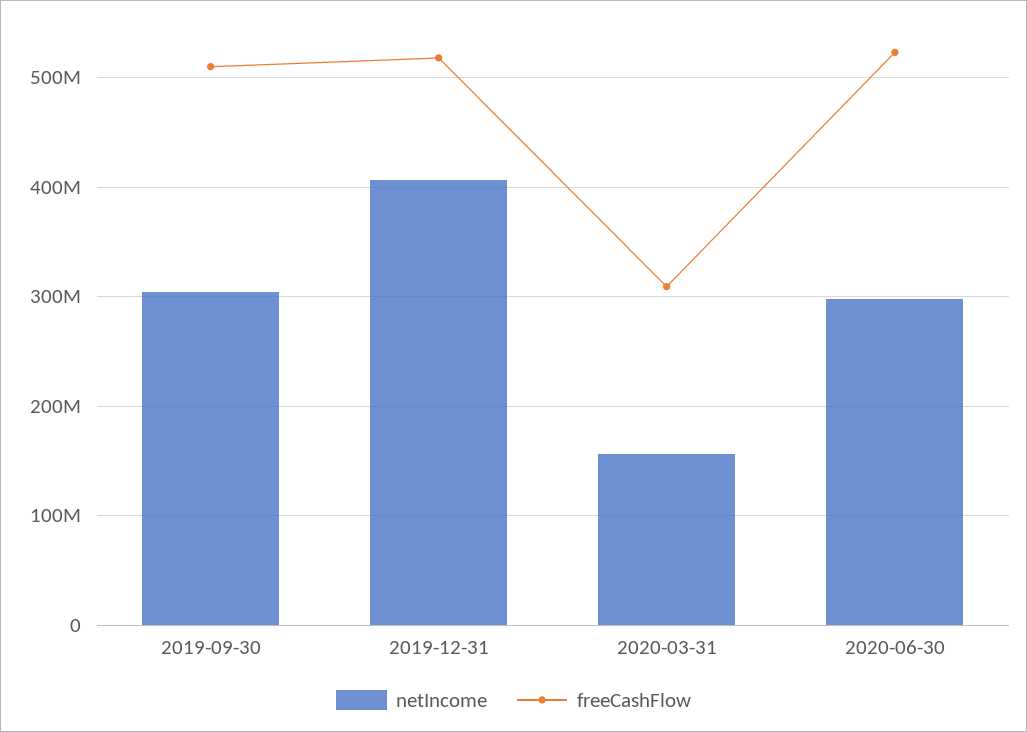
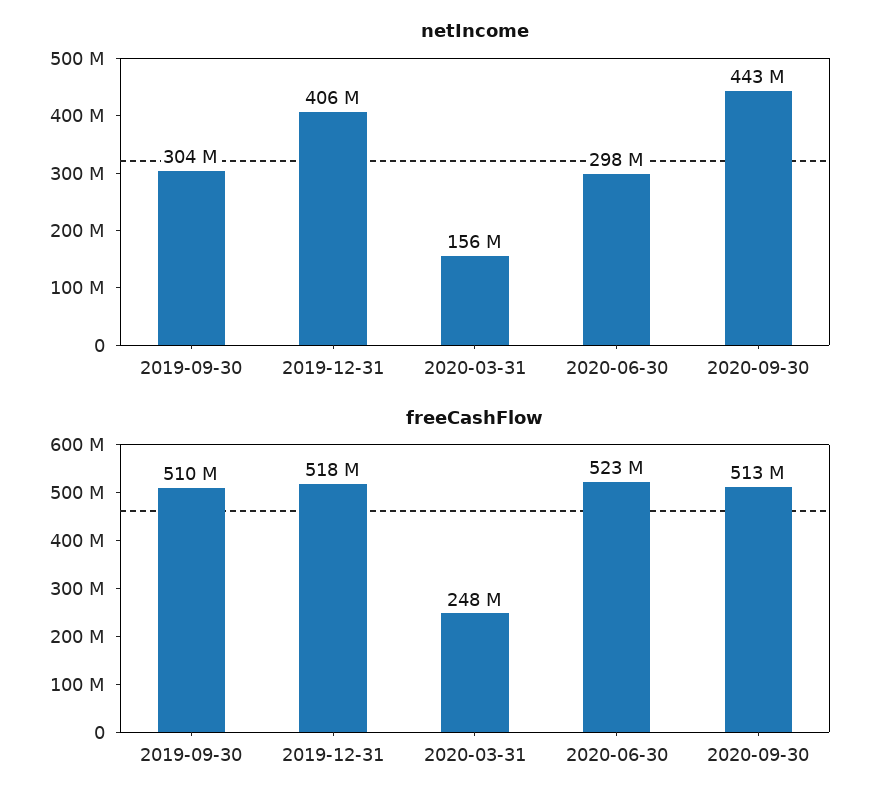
freeCashFlow, 2020-03-31: 310000000 -> 248000000
netIncome, 2020-09-30: none -> 443000000
freeCashFlow, 2020-09-30: none -> 513000000

